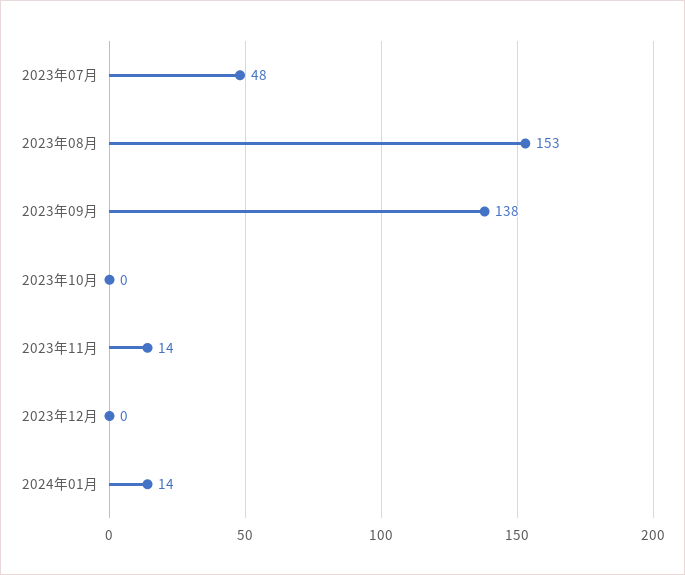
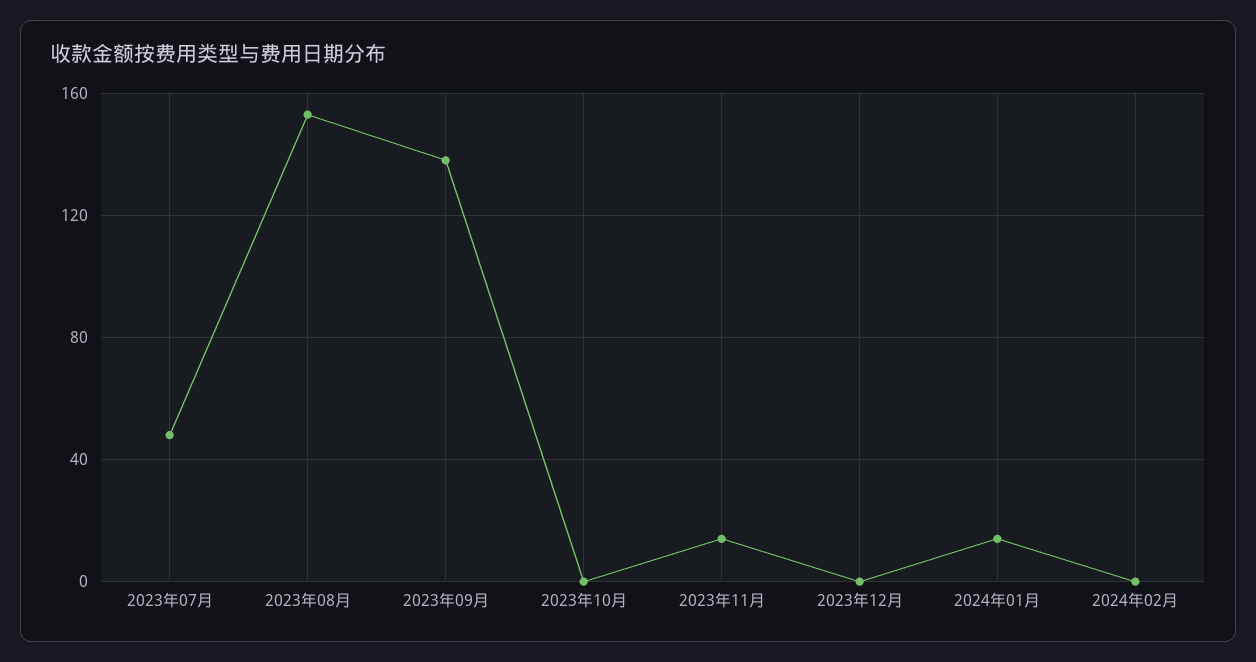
2024年02月: none -> 0

